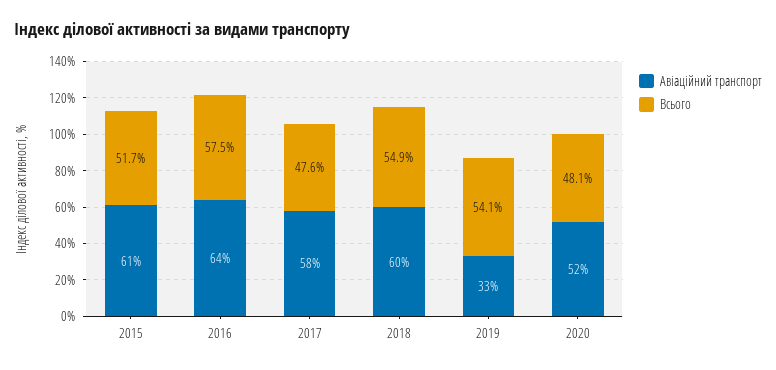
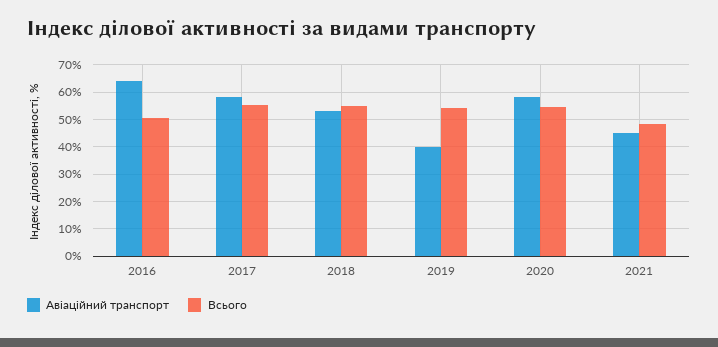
Авіаційний транспорт, 2015: 61 -> none
Всього, 2015: 51.7 -> none
Всього, 2016: 57.5 -> 50
Всього, 2017: 47.6 -> 55
Авіаційний транспорт, 2018: 60 -> 52.5
Авіаційний транспорт, 2019: 33 -> 40
Авіаційний транспорт, 2020: 52 -> 57.5
Всього, 2020: 48.1 -> 55
Авіаційний транспорт, 2021: none -> 45
Всього, 2021: none -> 47.5

